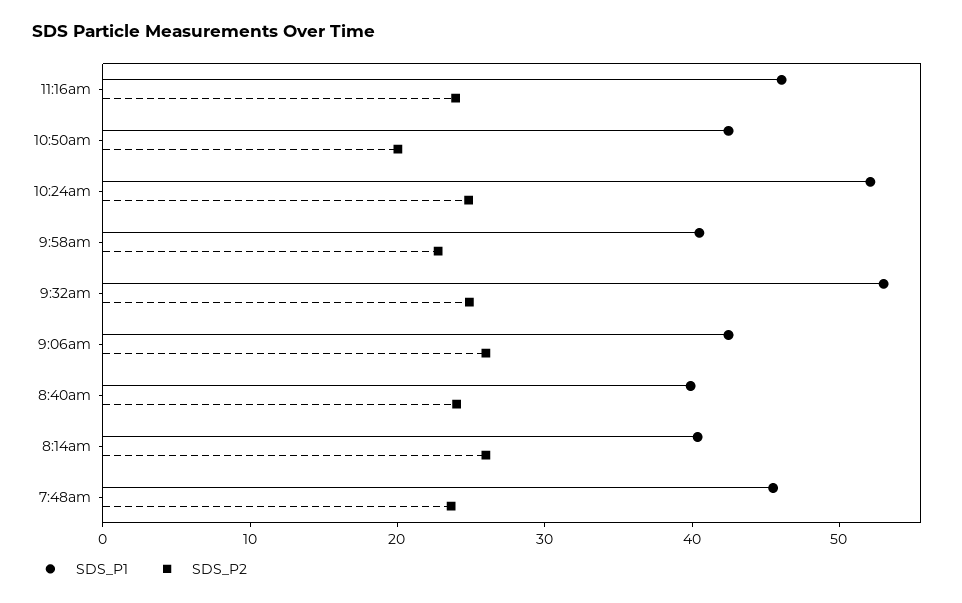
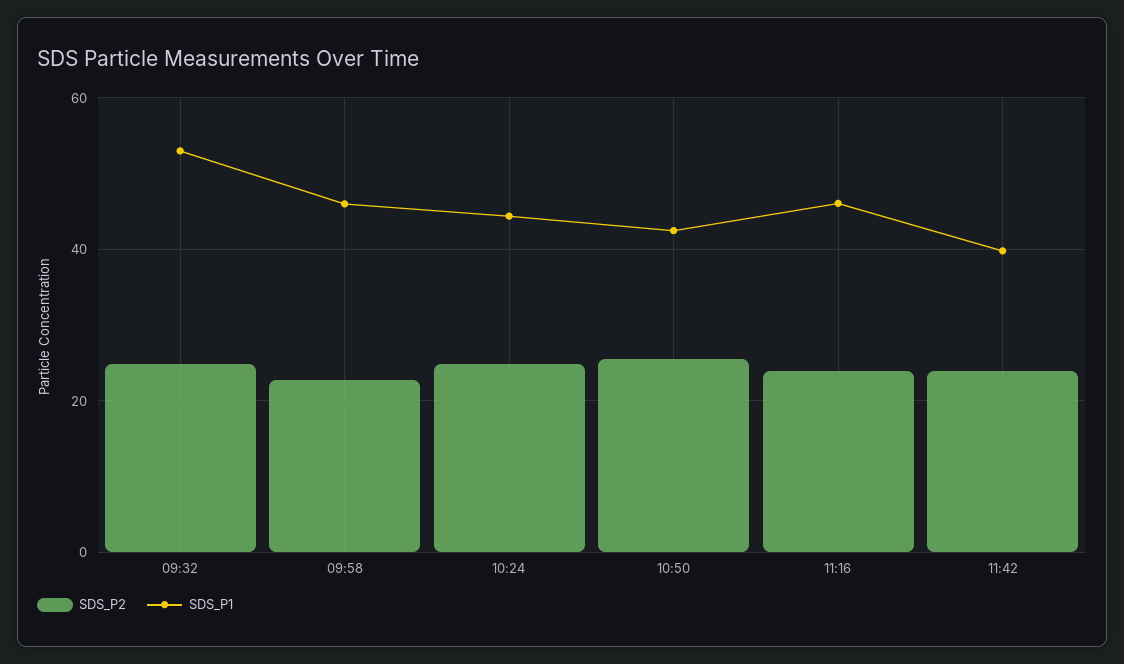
SDS_P2, 10:50am: 20 -> 26
SDS_P1, 10:24am: 52 -> 44
SDS_P1, 9:58am: 40 -> 46
SDS_P1, 9:06am: 42 -> none
SDS_P2, 9:06am: 26 -> none
SDS_P1, 8:40am: 40 -> none
SDS_P2, 8:40am: 24 -> none
SDS_P1, 8:14am: 40 -> none
SDS_P2, 8:14am: 26 -> none
SDS_P1, 7:48am: 46 -> none
SDS_P2, 7:48am: 24 -> none
SDS_P2, 11:42: none -> 24
SDS_P1, 11:42: none -> 40

